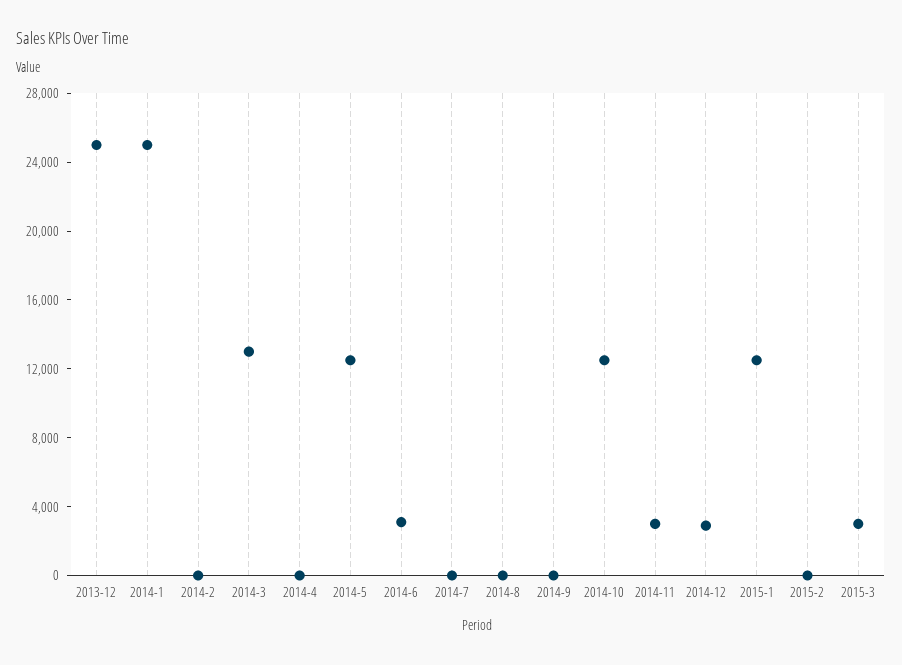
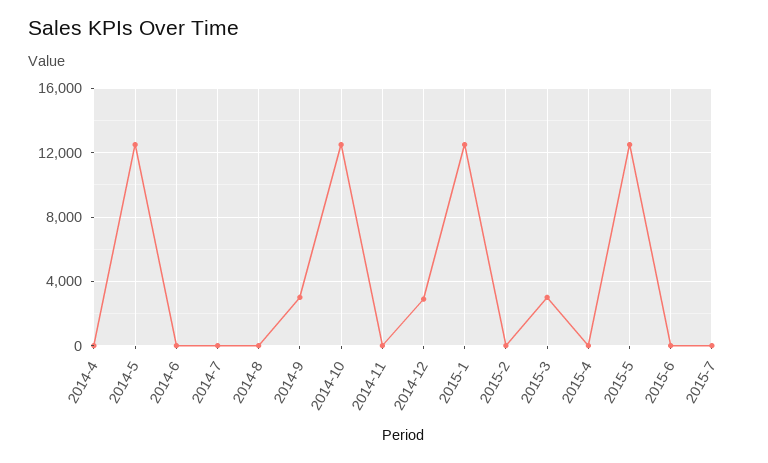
2013-12: 25000 -> none
2014-1: 25000 -> none
2014-2: 0 -> none
2014-3: 13000 -> none
2014-6: 3000 -> 0
2014-9: 0 -> 3000
2014-11: 3000 -> 0
2015-4: none -> 0
2015-5: none -> 12500
2015-6: none -> 0
2015-7: none -> 0

